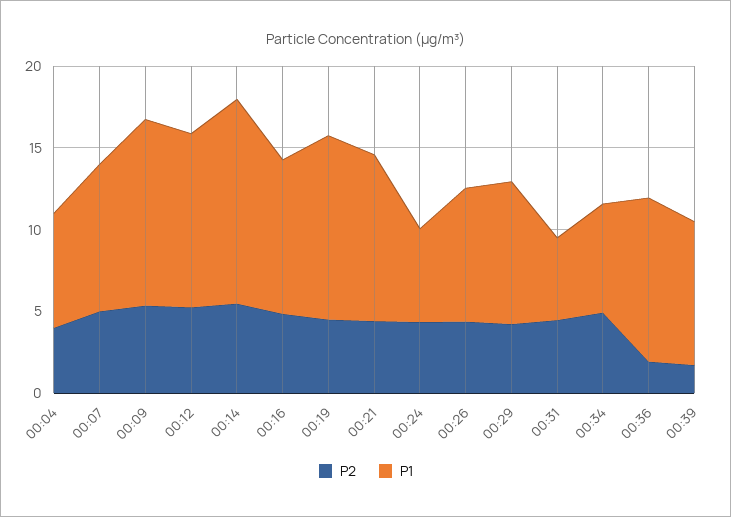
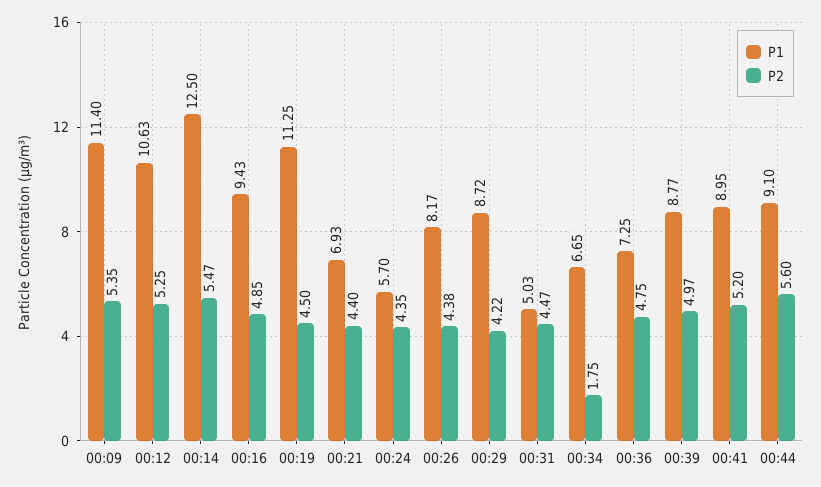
P2, 00:04: 4 -> none
P1, 00:04: 7 -> none
P2, 00:07: 5 -> none
P1, 00:07: 9 -> none
P1, 00:21: 10 -> 6.93
P2, 00:34: 5 -> 1.75
P2, 00:36: 2 -> 4.75
P1, 00:36: 10 -> 7.25
P2, 00:39: 2 -> 4.97
P1, 00:41: none -> 8.95
P2, 00:41: none -> 5.2
P1, 00:44: none -> 9.1
P2, 00:44: none -> 5.6

